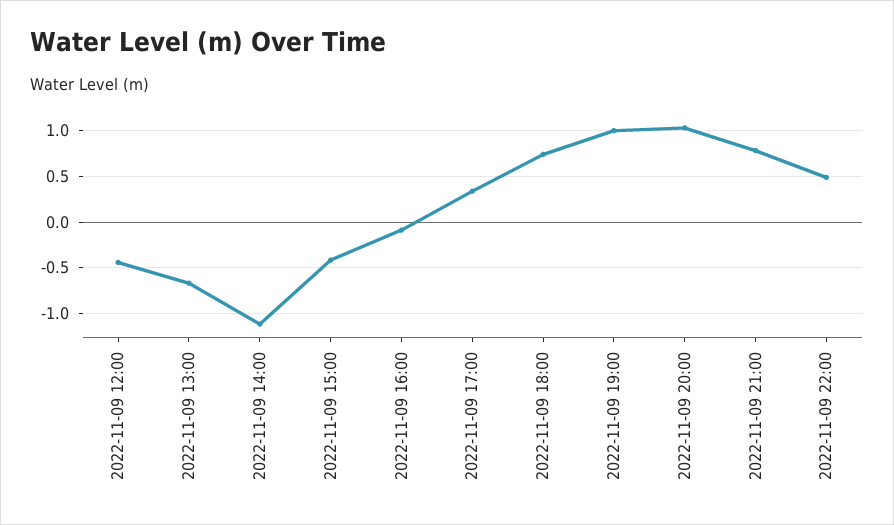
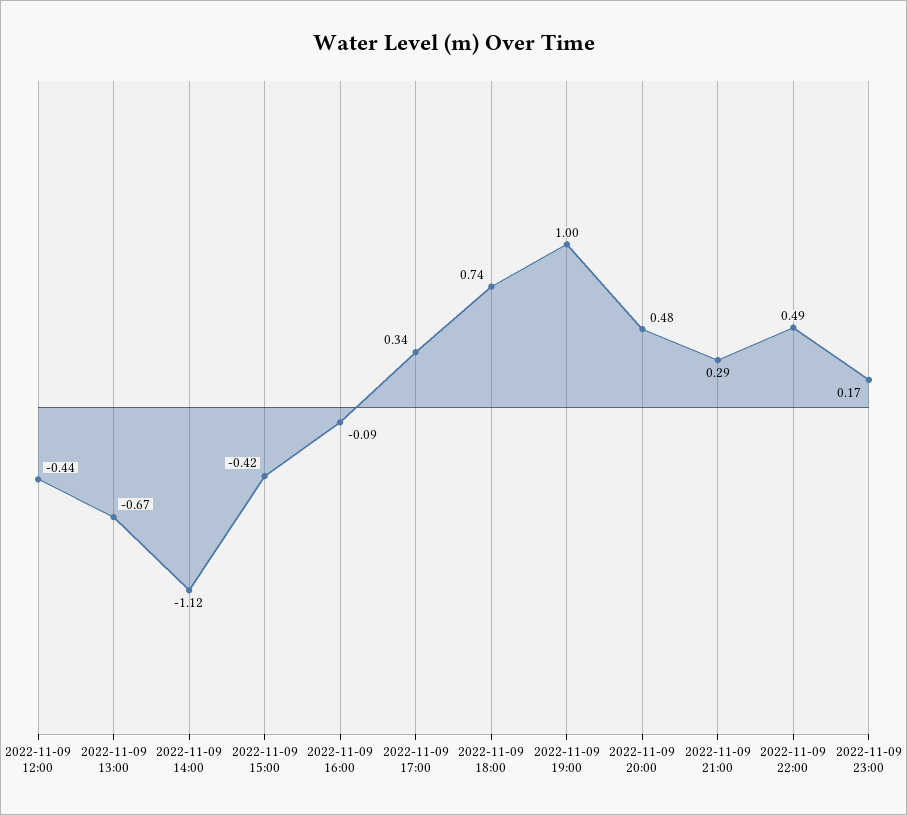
2022-11-09 20:00: 1 -> 0.48
2022-11-09 21:00: 0.8 -> 0.29
2022-11-09 23:00: none -> 0.17

